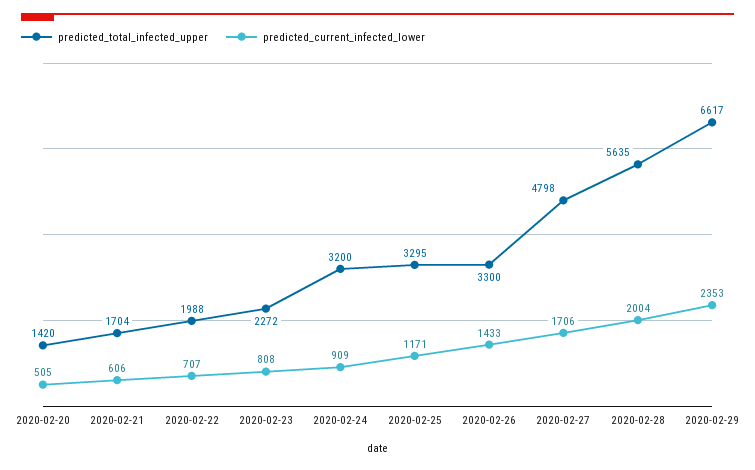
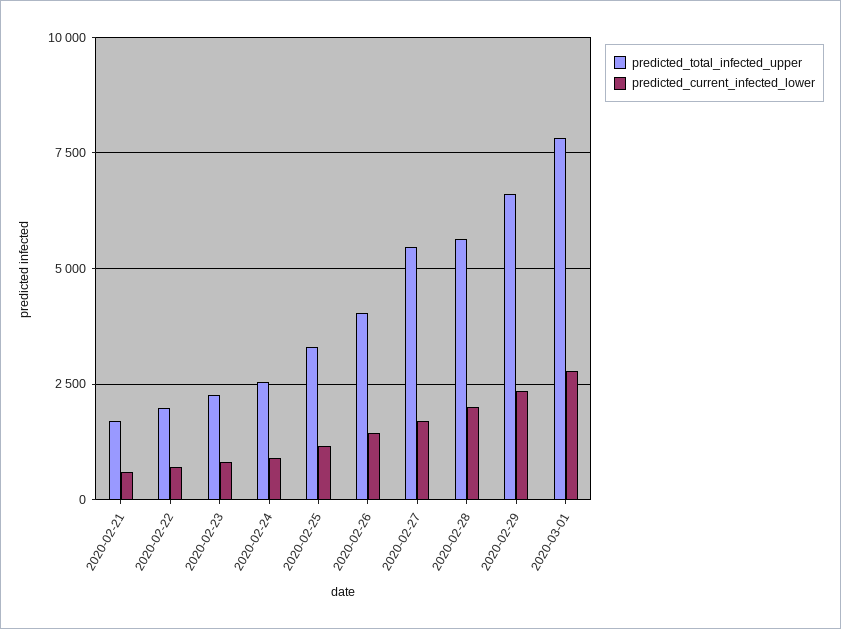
predicted_total_infected_upper, 2020-02-20: 1420 -> none
predicted_current_infected_lower, 2020-02-20: 505 -> none
predicted_total_infected_upper, 2020-02-24: 3200 -> 2500
predicted_total_infected_upper, 2020-02-26: 3300 -> 4000
predicted_total_infected_upper, 2020-02-27: 4798 -> 5500
predicted_total_infected_upper, 2020-03-01: none -> 7750
predicted_current_infected_lower, 2020-03-01: none -> 2750

